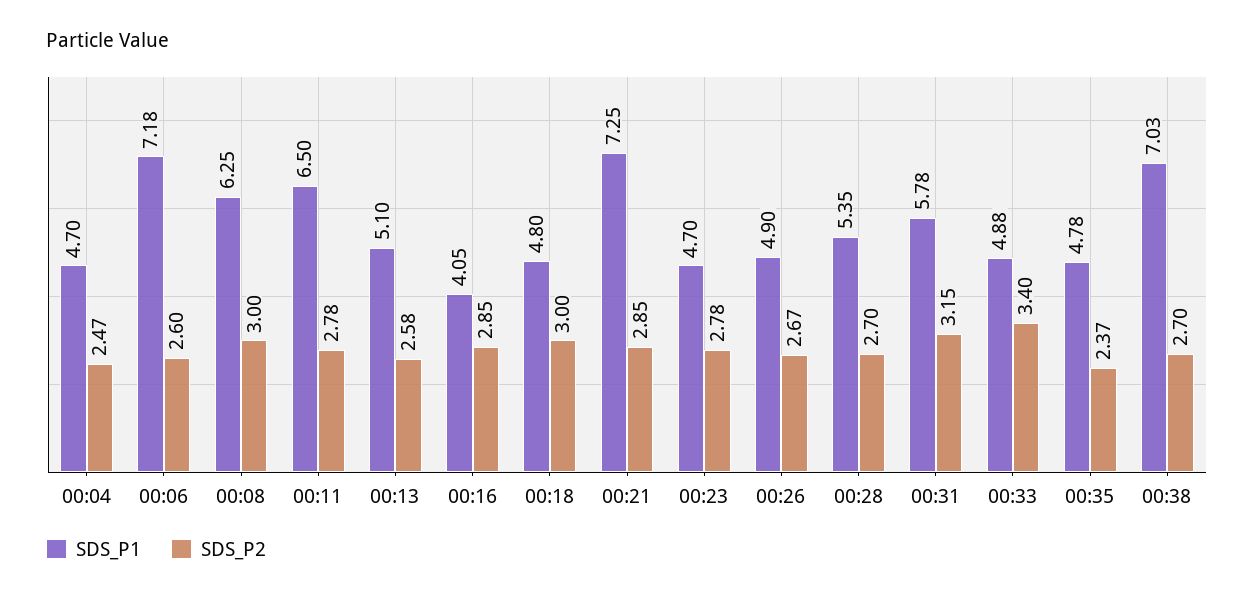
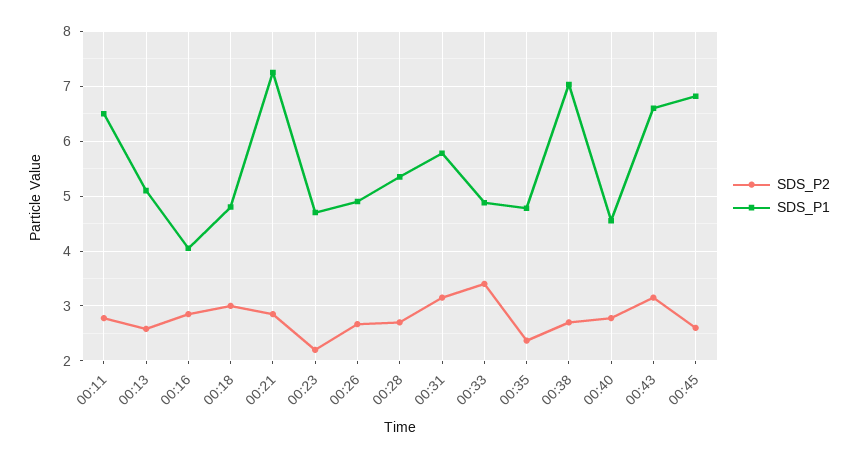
SDS_P1, 00:04: 4.7 -> none
SDS_P2, 00:04: 2.47 -> none
SDS_P1, 00:06: 7.18 -> none
SDS_P2, 00:06: 2.6 -> none
SDS_P1, 00:08: 6.25 -> none
SDS_P2, 00:08: 3 -> none
SDS_P2, 00:23: 2.78 -> 2.2
SDS_P2, 00:40: none -> 2.8
SDS_P1, 00:40: none -> 4.6
SDS_P2, 00:43: none -> 3.2
SDS_P1, 00:43: none -> 6.6
SDS_P2, 00:45: none -> 2.6
SDS_P1, 00:45: none -> 6.8

